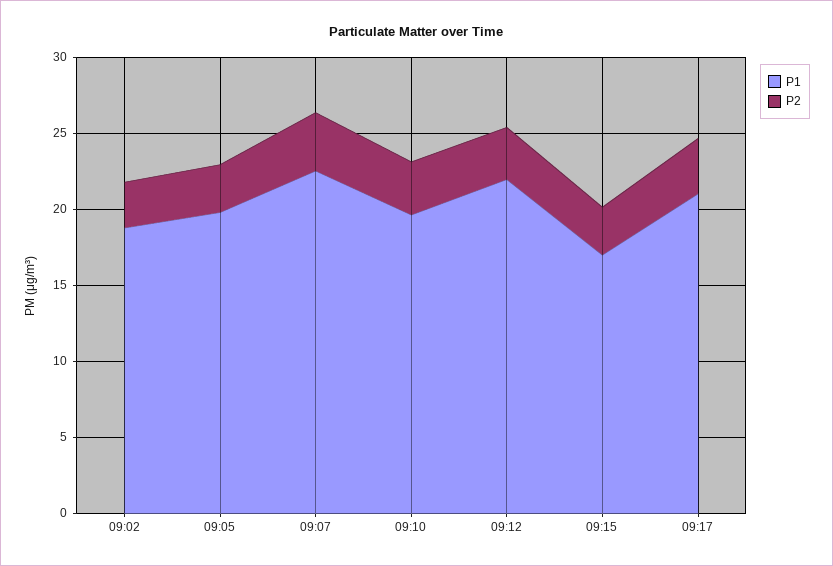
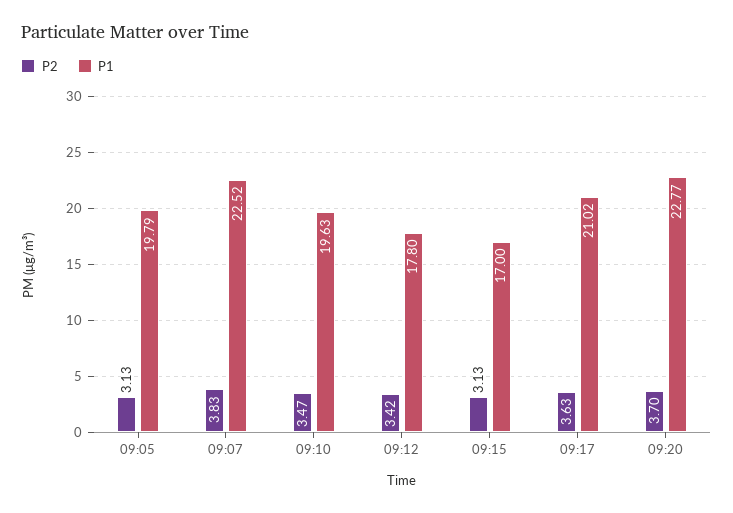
P1, 09:02: 19 -> none
P2, 09:02: 3 -> none
P1, 09:12: 22 -> 17.8
P2, 09:20: none -> 3.7
P1, 09:20: none -> 22.77

